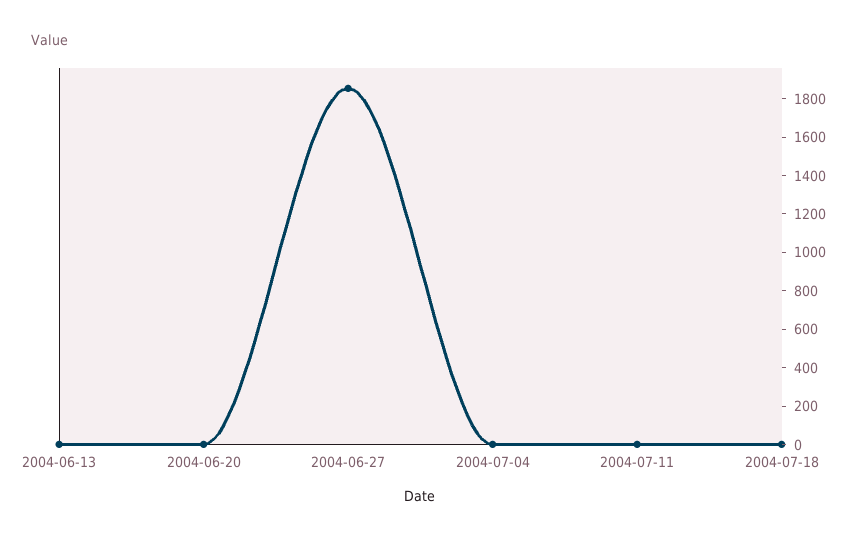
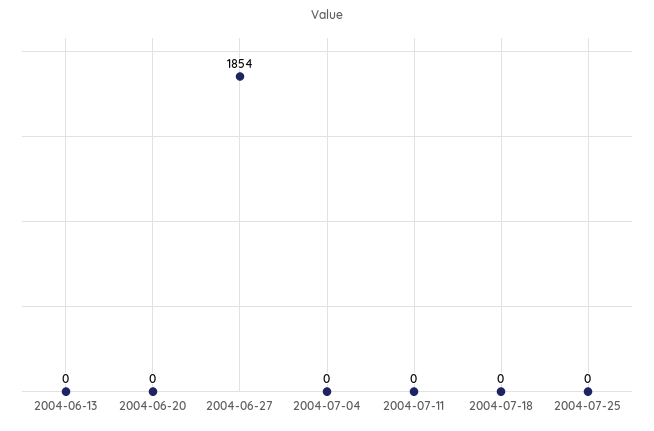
2004-07-25: none -> 0

